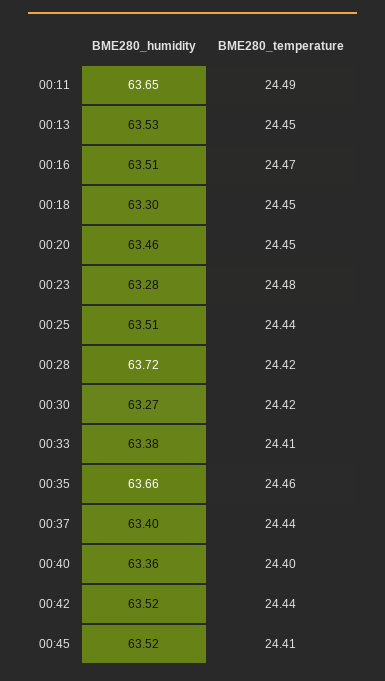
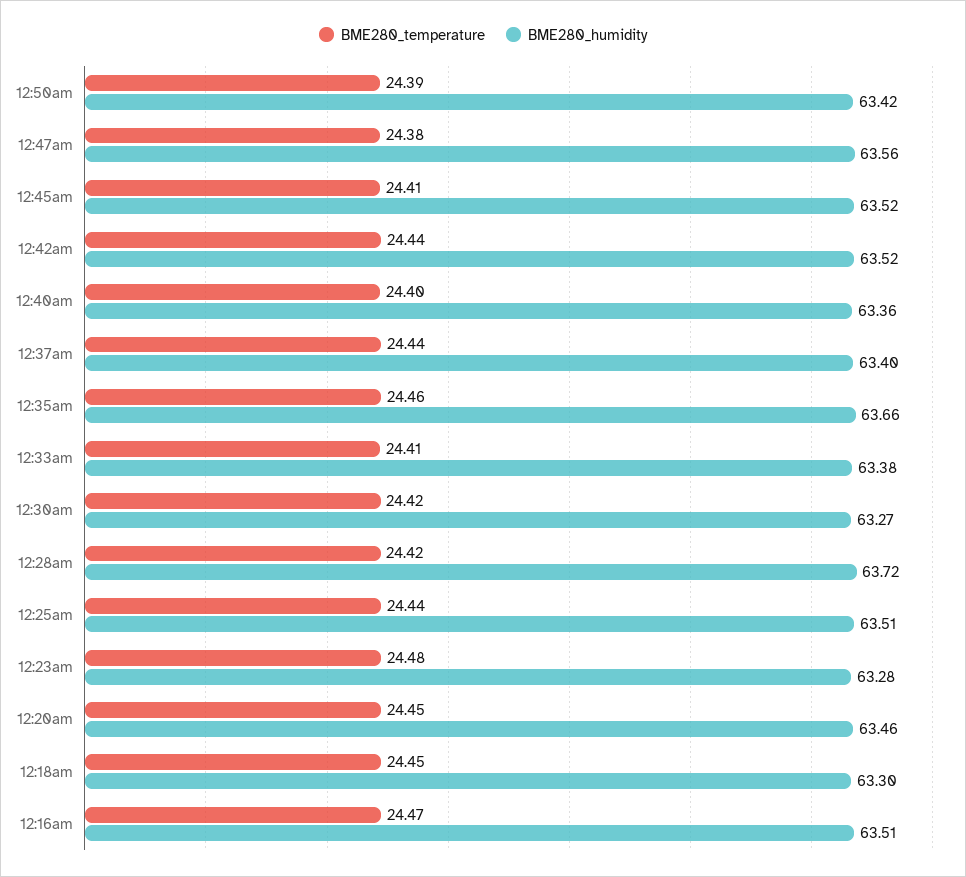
BME280_humidity, 00:11: 63.65 -> none
BME280_temperature, 00:11: 24.49 -> none
BME280_humidity, 00:13: 63.53 -> none
BME280_temperature, 00:13: 24.45 -> none
BME280_temperature, 12:50am: none -> 24.39
BME280_humidity, 12:50am: none -> 63.42
BME280_temperature, 12:47am: none -> 24.38
BME280_humidity, 12:47am: none -> 63.56

